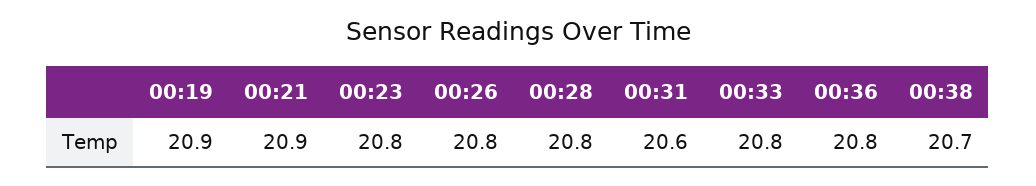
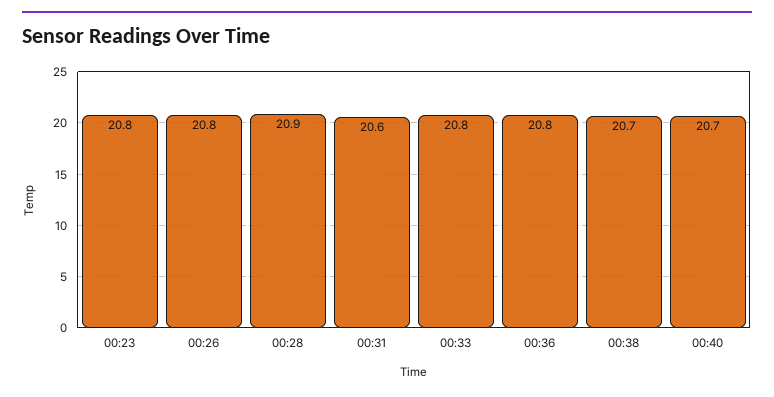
00:19: 20.9 -> none
00:21: 20.9 -> none
00:28: 20.8 -> 20.9
00:40: none -> 20.7

